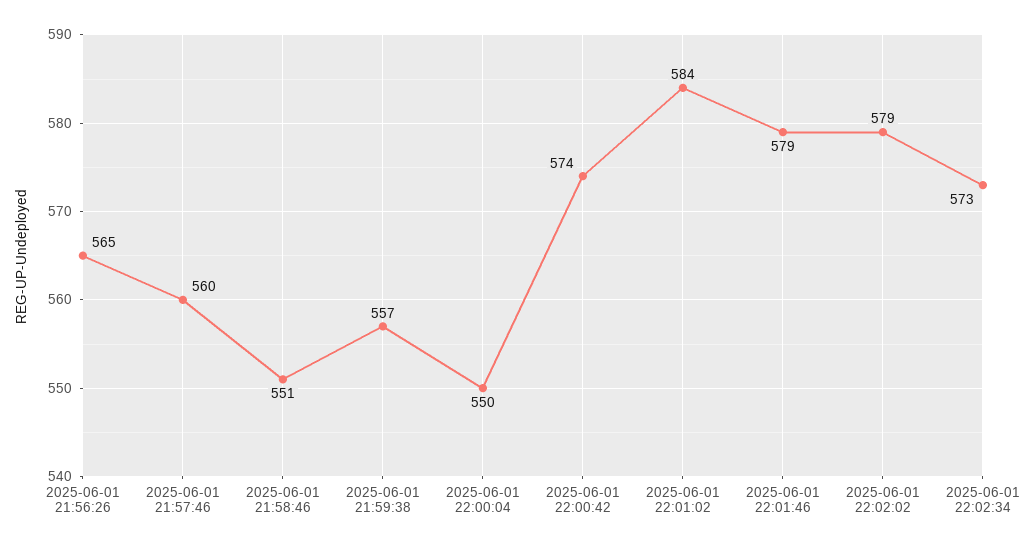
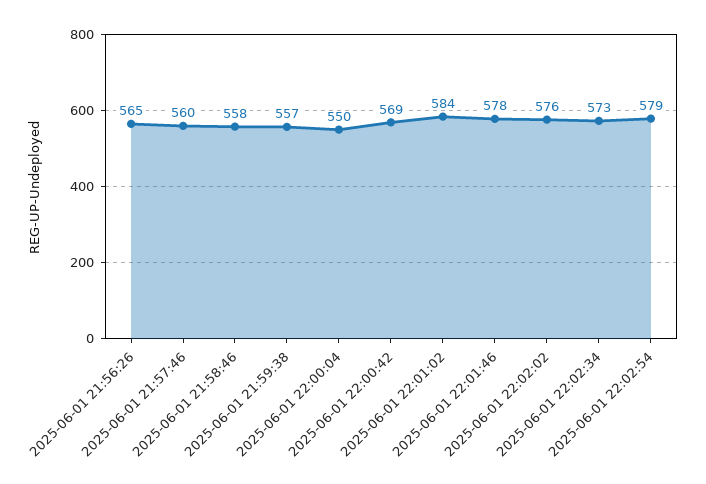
2025-06-01 21:58:46: 551 -> 558
2025-06-01 22:00:42: 574 -> 569
2025-06-01 22:01:46: 579 -> 578
2025-06-01 22:02:02: 579 -> 576
2025-06-01 22:02:54: none -> 579

